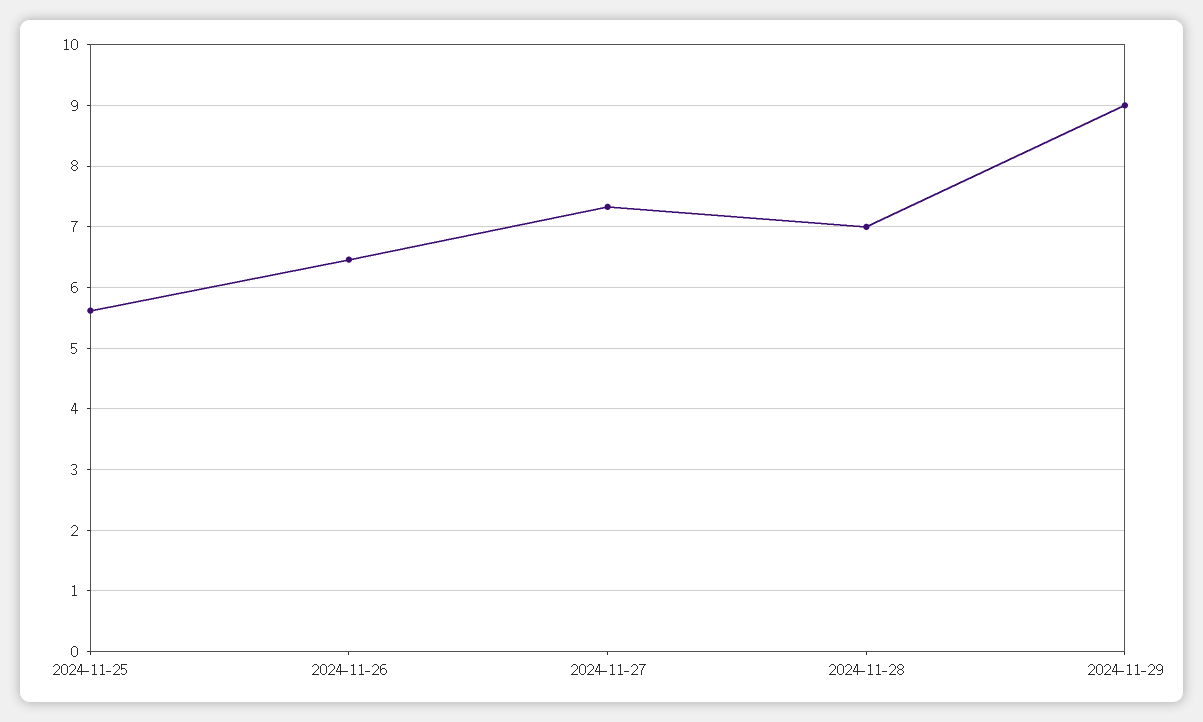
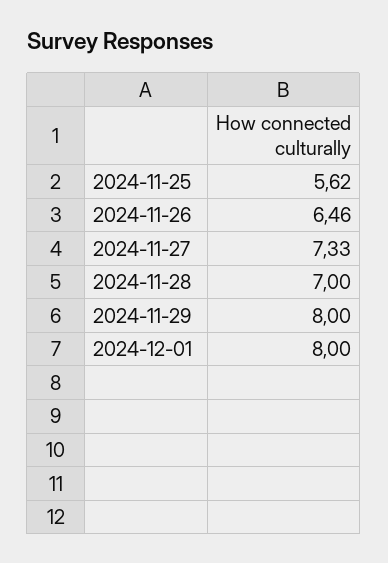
2024-11-29: 9 -> 8
2024-12-01: none -> 8

